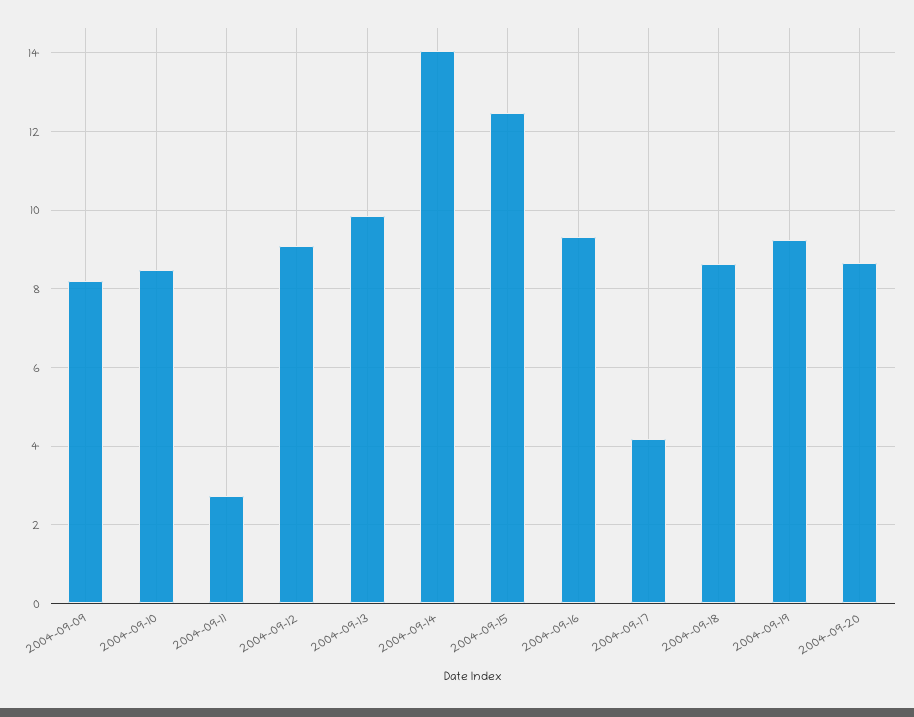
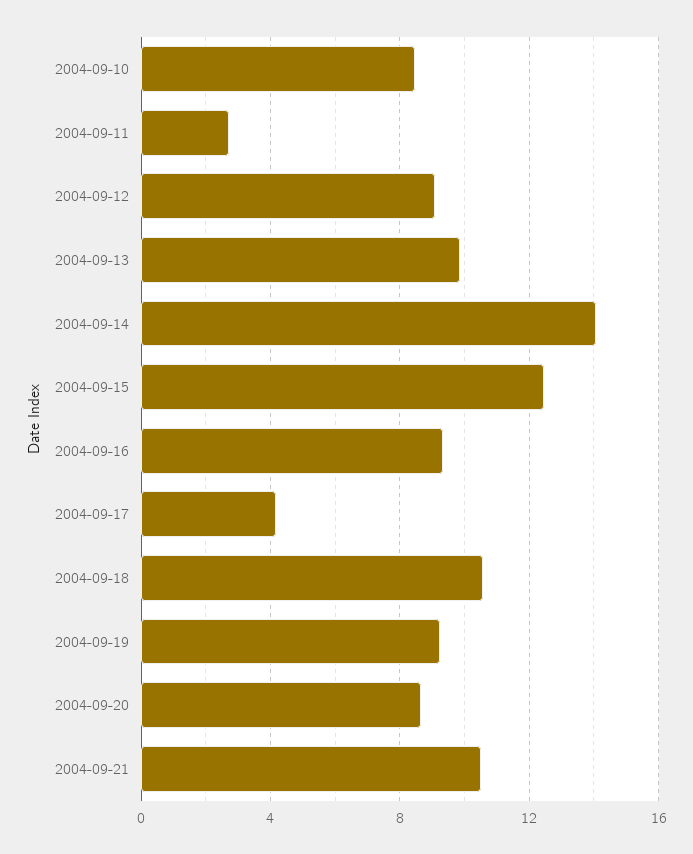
2004-09-09: 8.2 -> none
2004-09-18: 8.6 -> 10.5
2004-09-21: none -> 10.5

